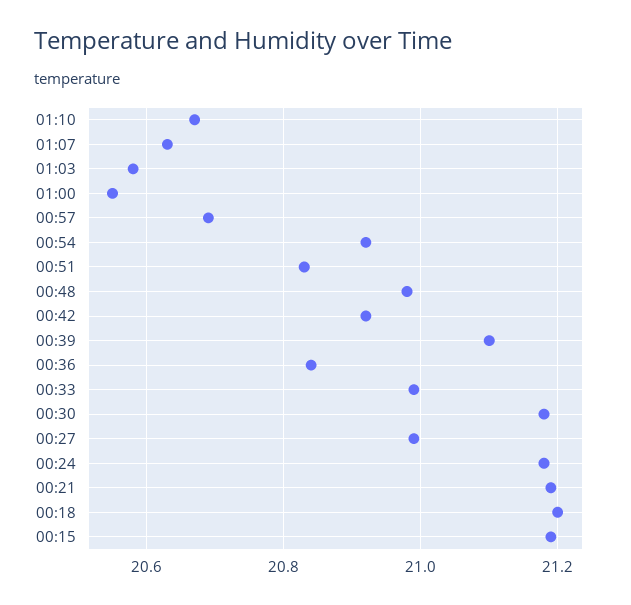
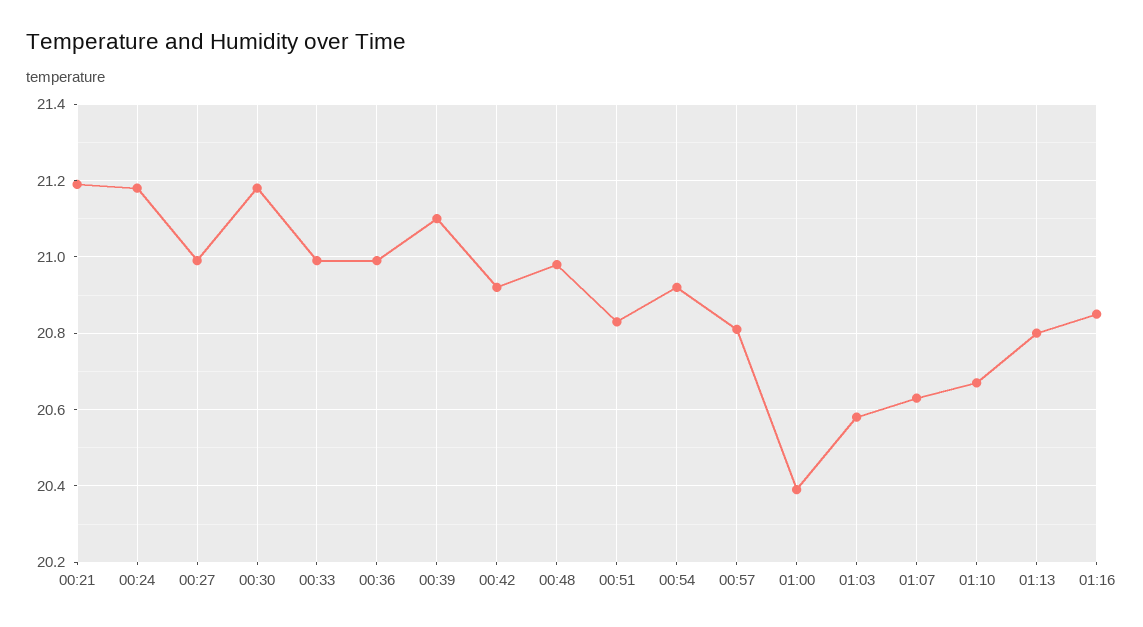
01:00: 20.55 -> 20.4
00:57: 20.7 -> 20.8
00:36: 20.85 -> 21
00:18: 21.2 -> none
00:15: 21.2 -> none
01:13: none -> 20.8
01:16: none -> 20.85

